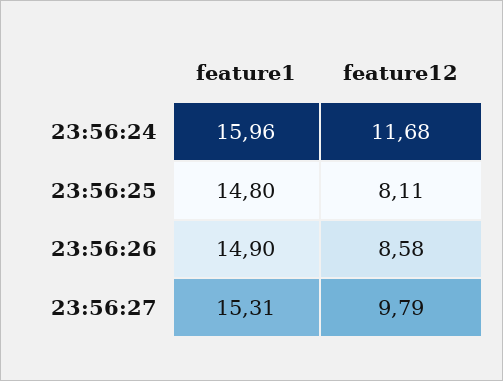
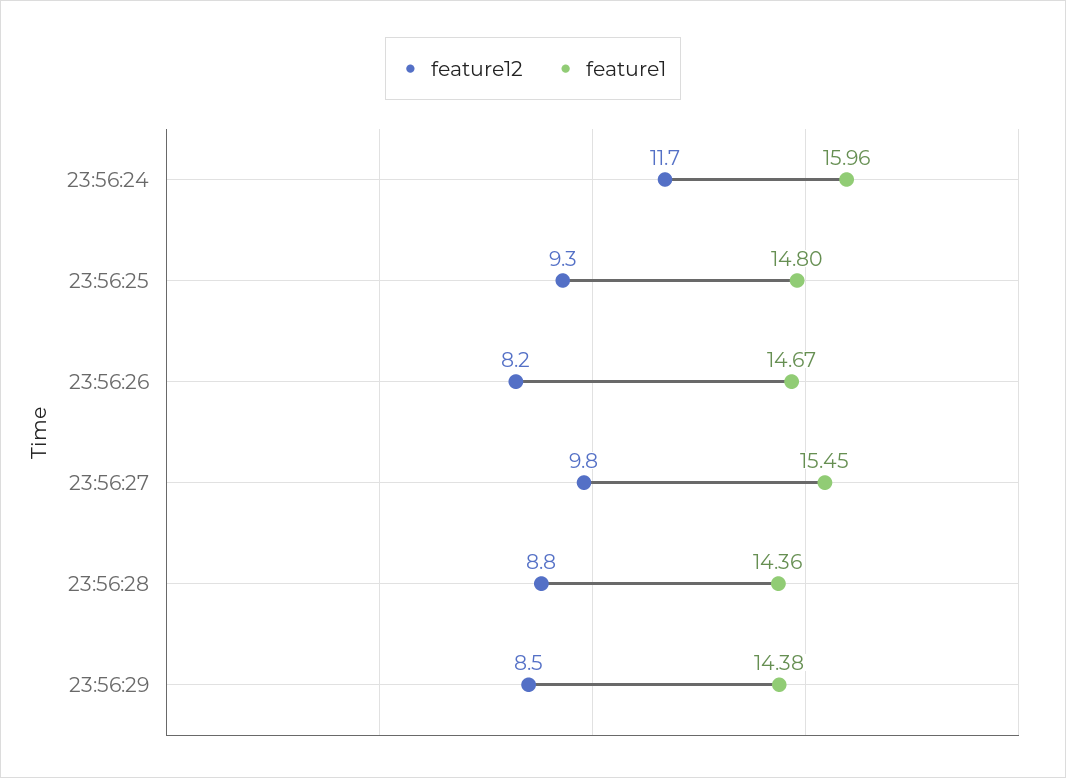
feature12, 23:56:25: 8.11 -> 9.3
feature1, 23:56:26: 14.9 -> 14.67
feature12, 23:56:26: 8.58 -> 8.2
feature1, 23:56:27: 15.31 -> 15.45
feature12, 23:56:28: none -> 8.8
feature1, 23:56:28: none -> 14.36
feature12, 23:56:29: none -> 8.5
feature1, 23:56:29: none -> 14.38

